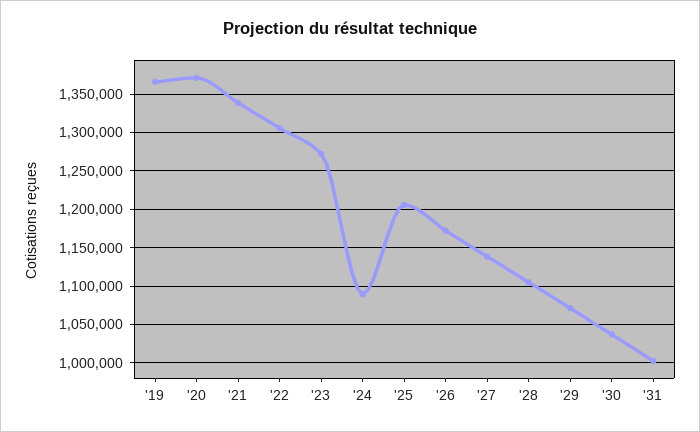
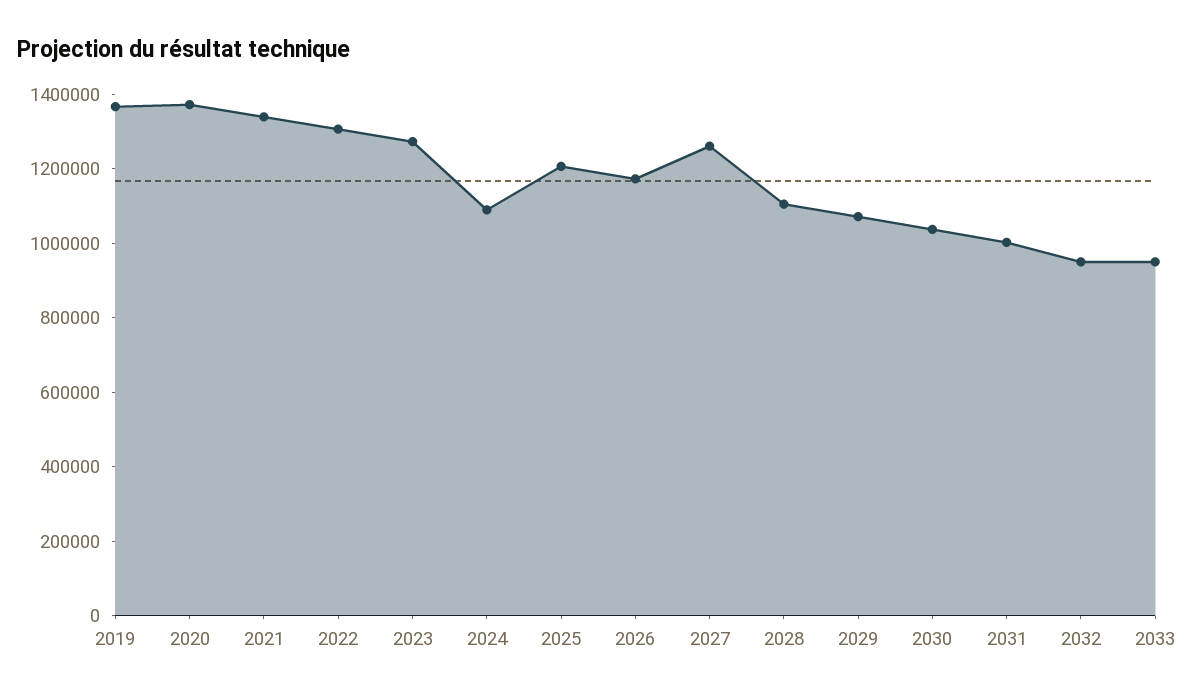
'27: 1140000 -> 1250000
2032: none -> 950000
2033: none -> 950000

